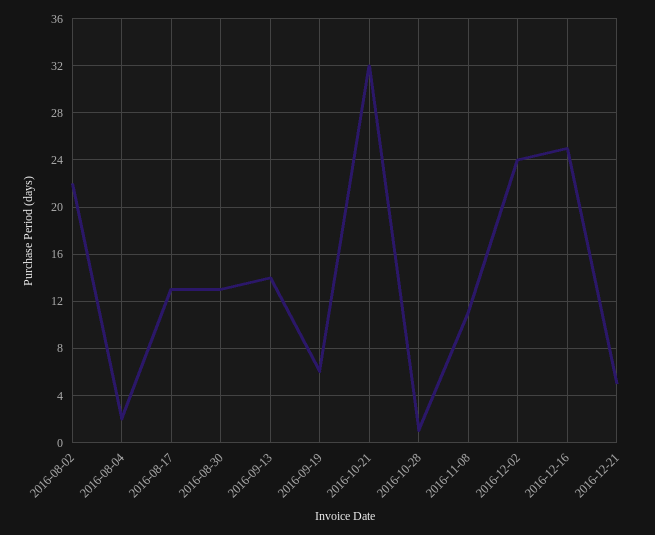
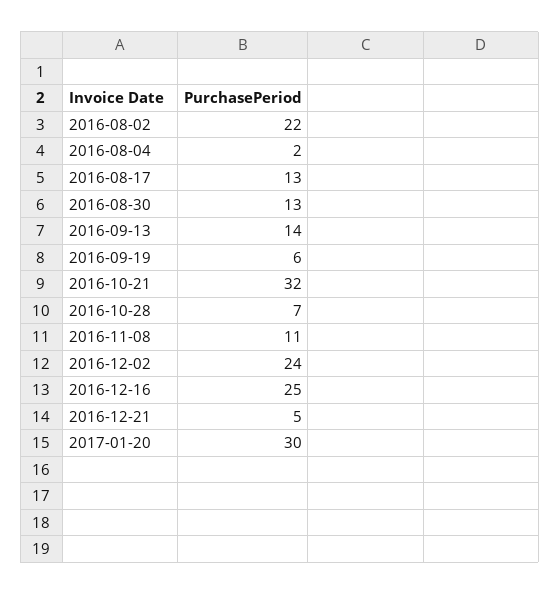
2016-10-28: 1 -> 7
2017-01-20: none -> 30

